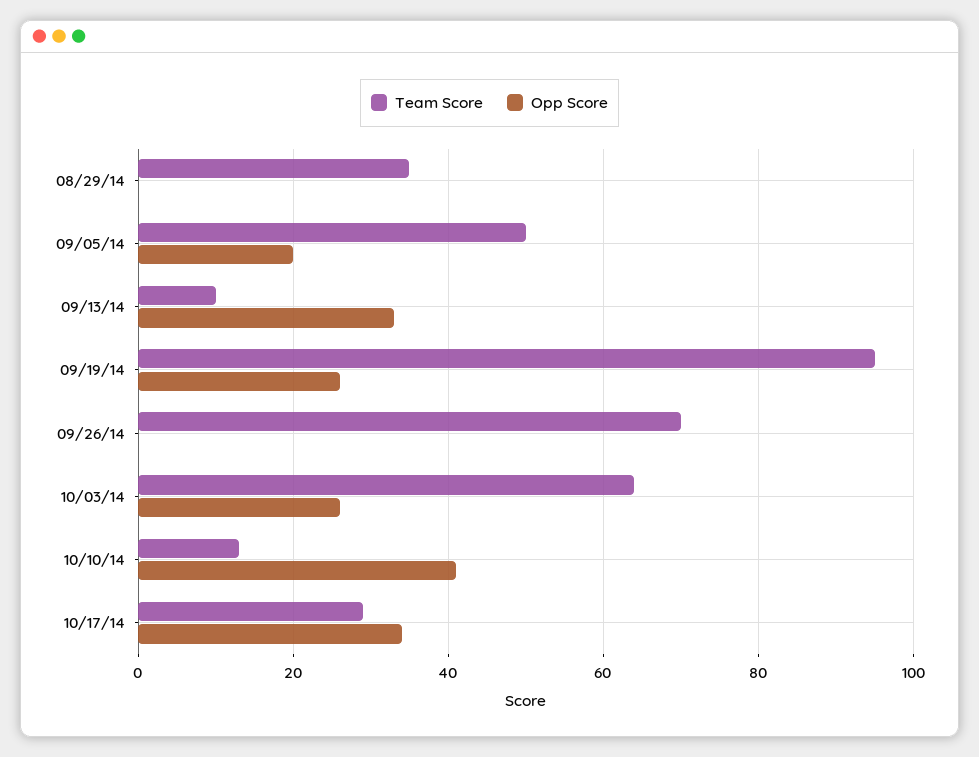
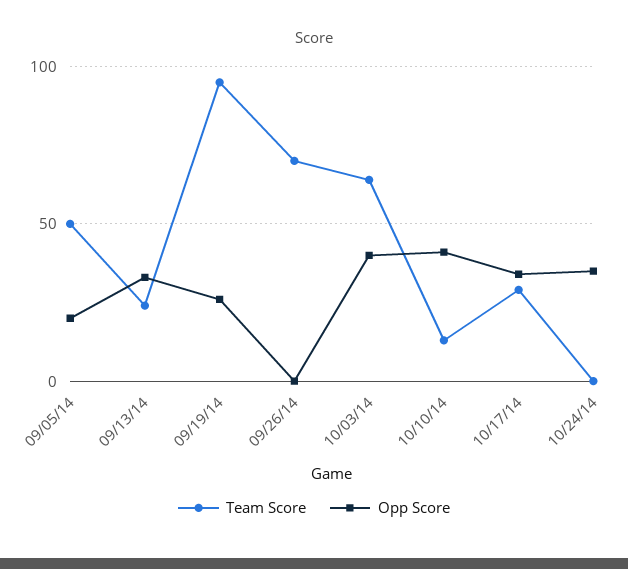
Team Score, 08/29/14: 35 -> none
Opp Score, 08/29/14: 0 -> none
Team Score, 09/13/14: 10 -> 25
Opp Score, 10/03/14: 25 -> 40
Team Score, 10/24/14: none -> 0
Opp Score, 10/24/14: none -> 35

